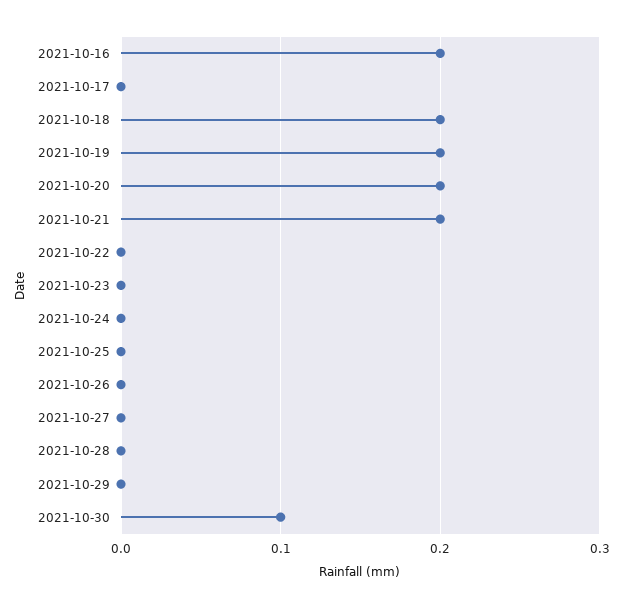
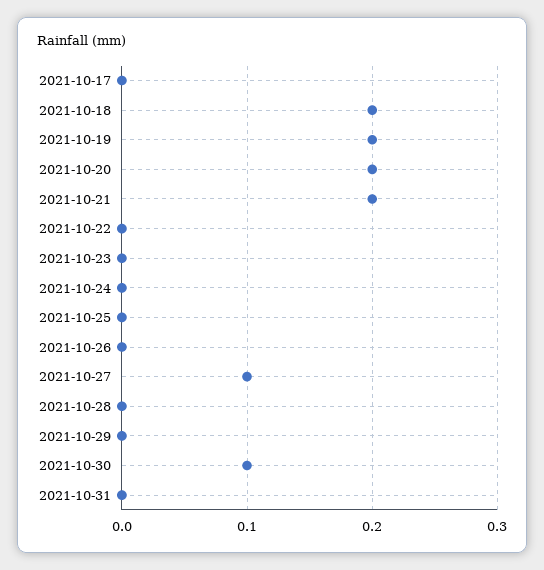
2021-10-16: 0.2 -> none
2021-10-27: 0 -> 0.1
2021-10-31: none -> 0

